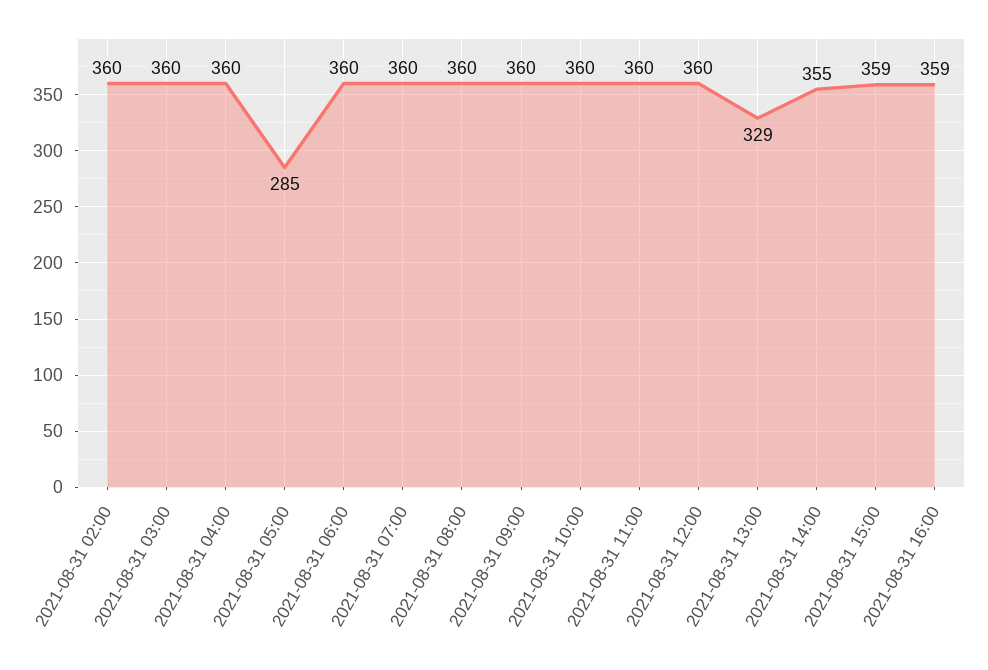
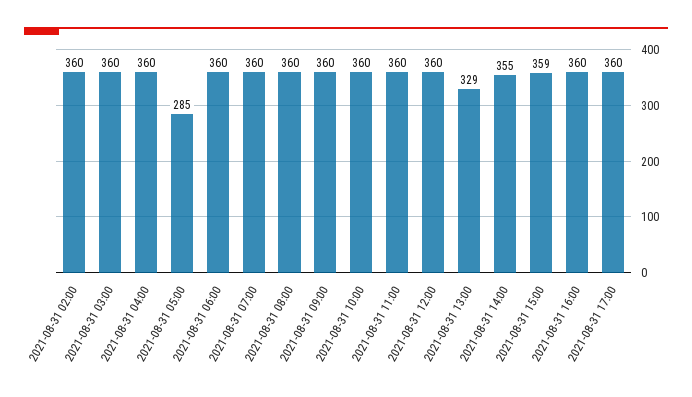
2021-08-31 16:00: 359 -> 360
2021-08-31 17:00: none -> 360

